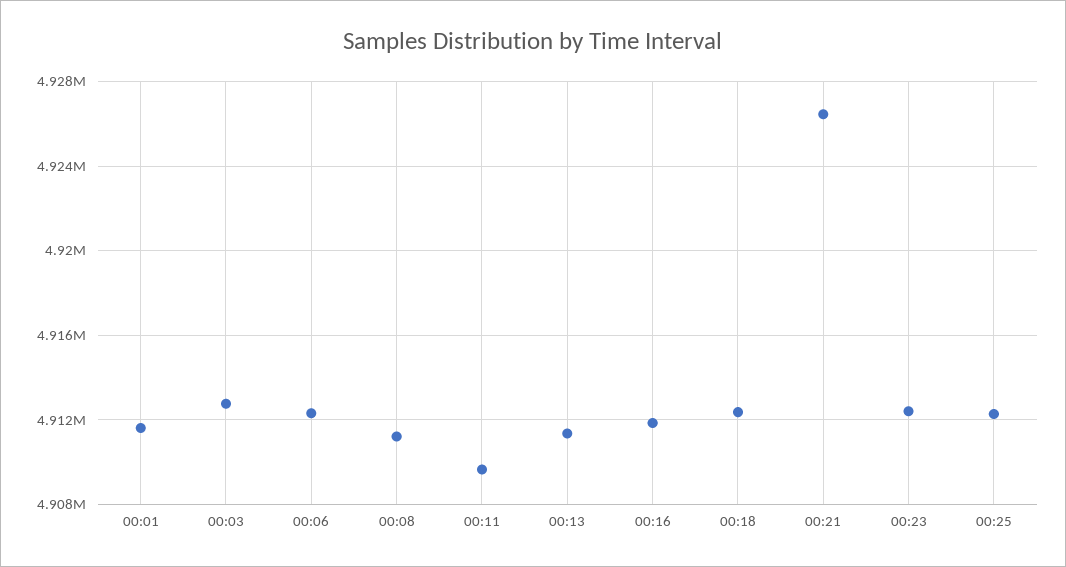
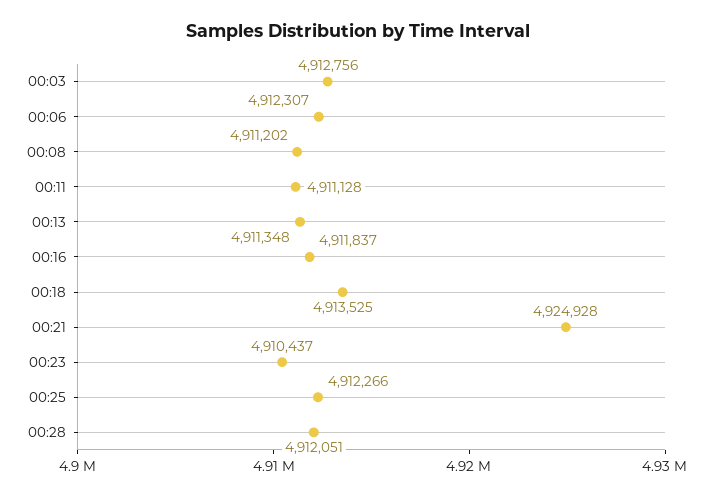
00:01: 4911500 -> none
00:11: 4909500 -> 4911128
00:18: 4912500 -> 4913525
00:21: 4926500 -> 4924928
00:23: 4912500 -> 4910437
00:28: none -> 4912051

